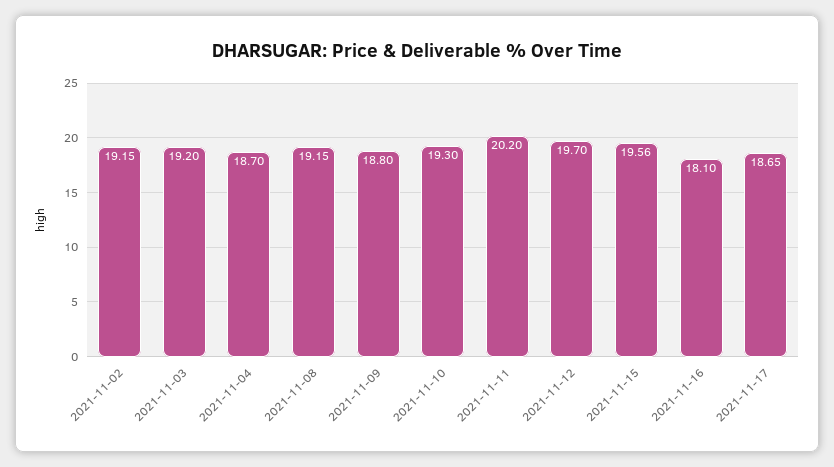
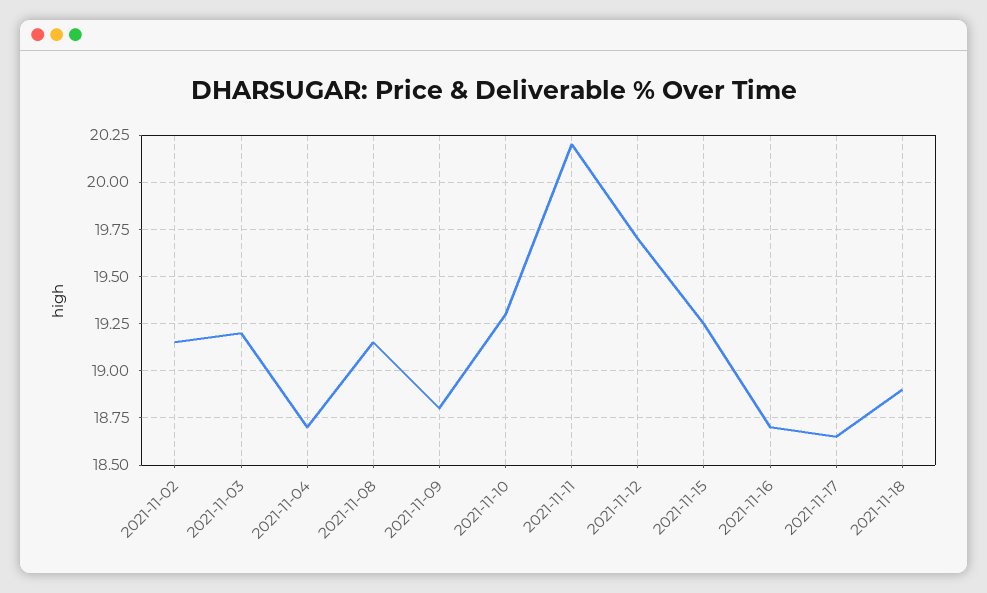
2021-11-15: 19.56 -> 19.25
2021-11-16: 18.1 -> 18.7
2021-11-18: none -> 18.9

